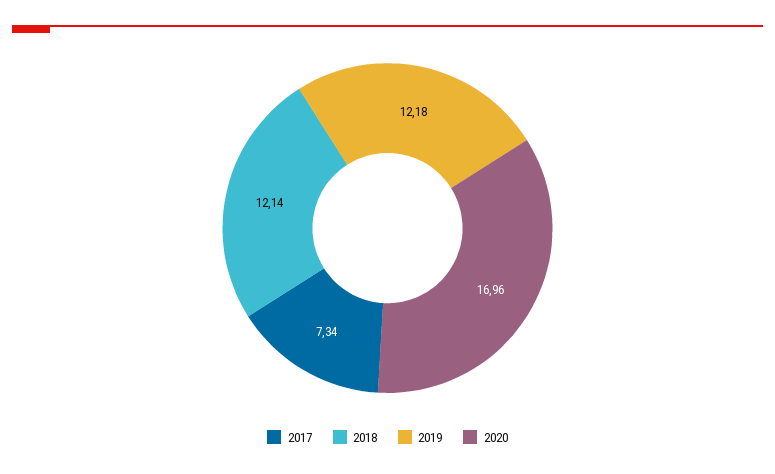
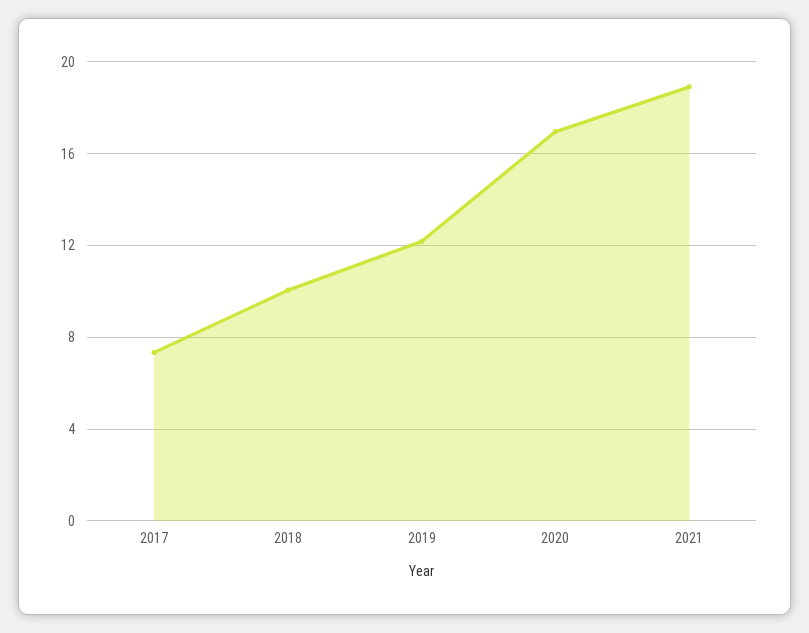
2018: 12.14 -> 10
2021: none -> 19

